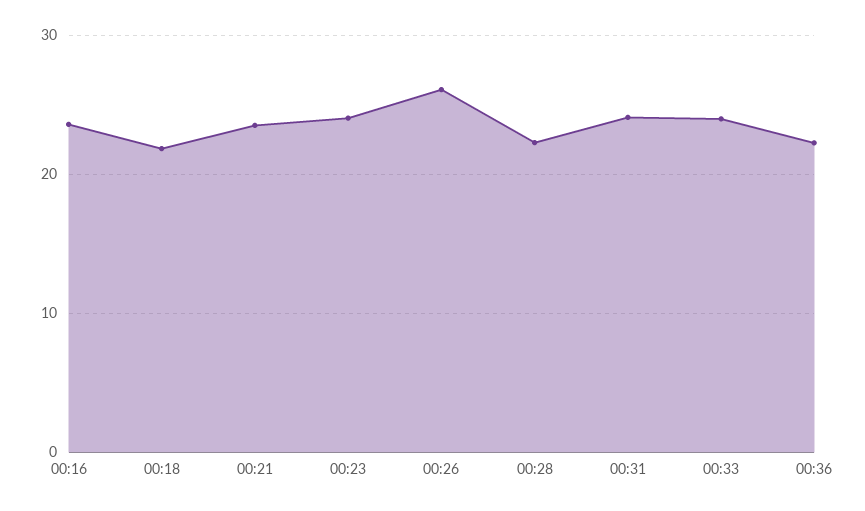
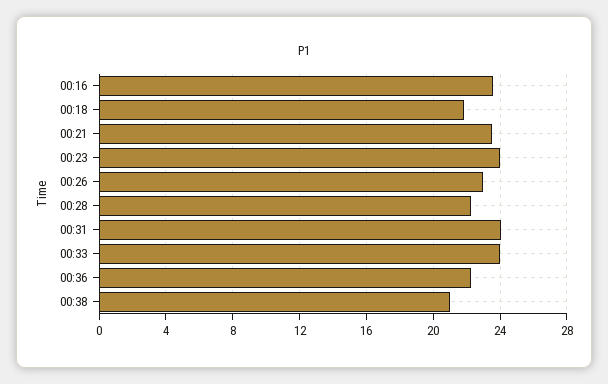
00:26: 26 -> 23
00:38: none -> 21

